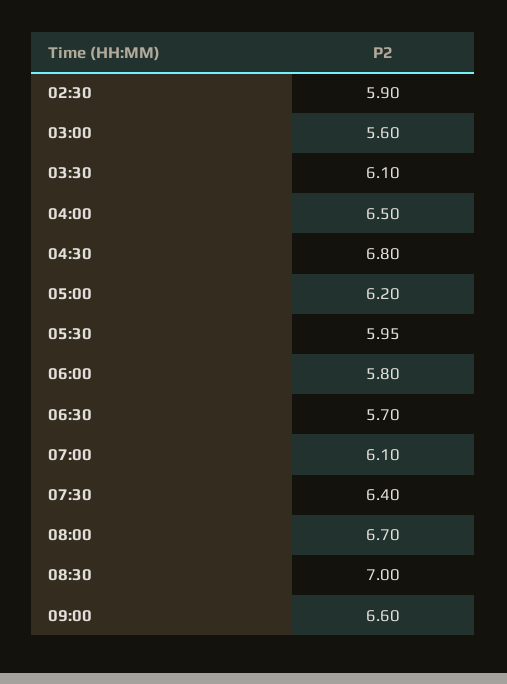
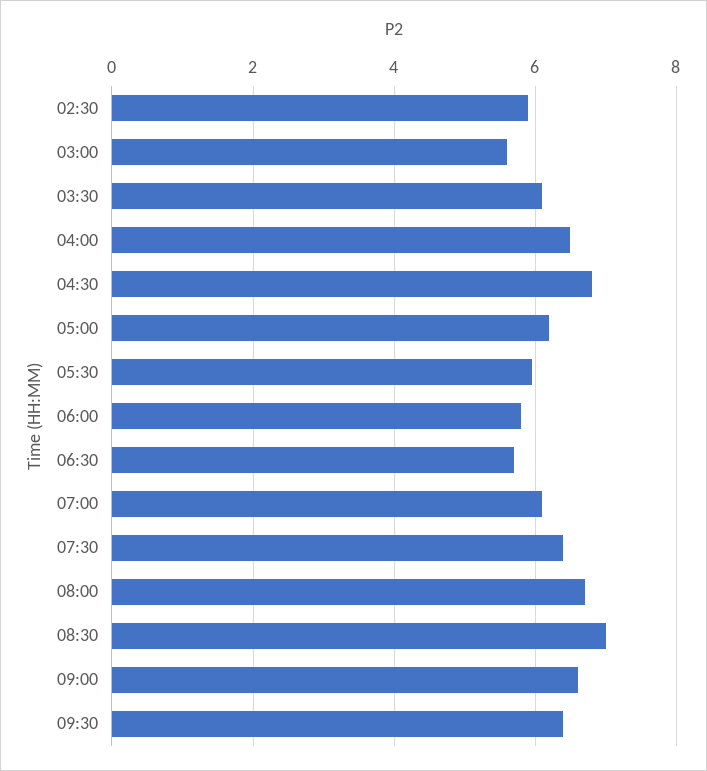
09:30: none -> 6.4

